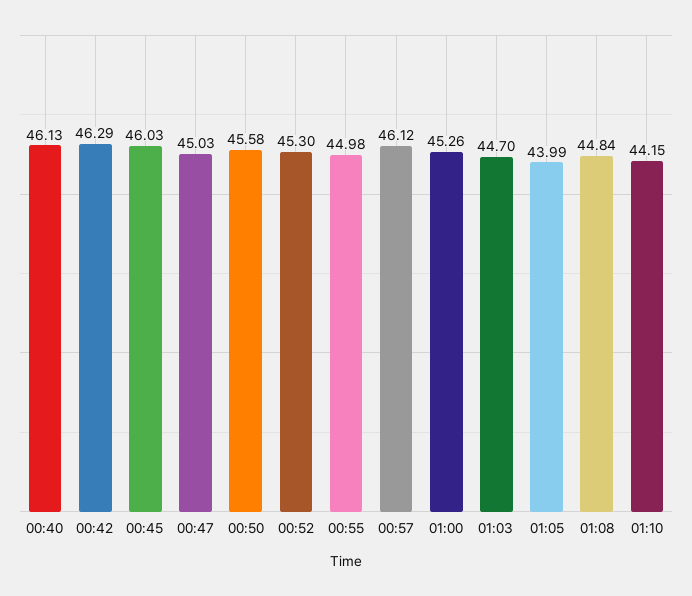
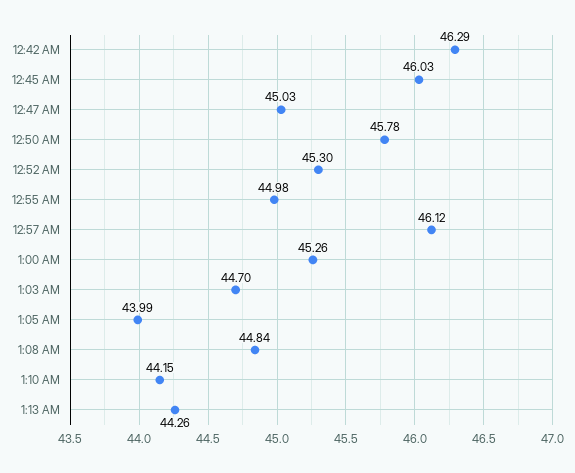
00:40: 46.13 -> none
00:50: 45.58 -> 45.78
1:13 AM: none -> 44.26

